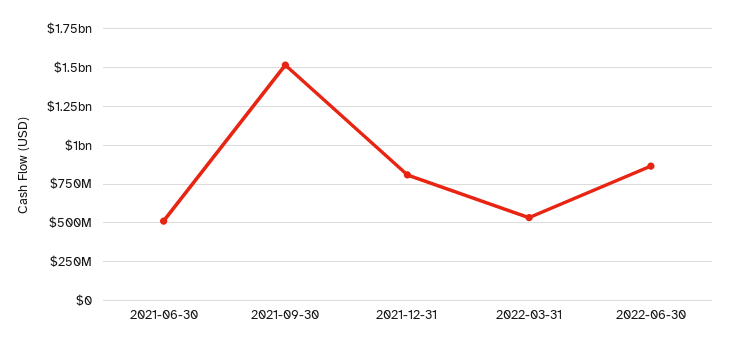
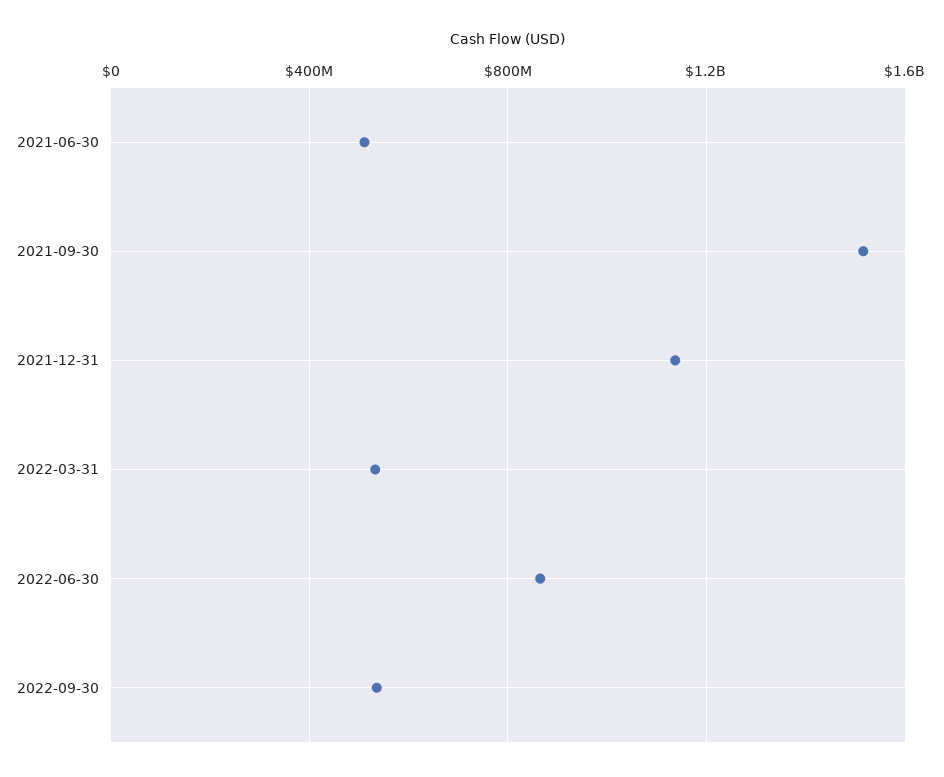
2021-12-31: 800000000 -> 1150000000
2022-09-30: none -> 550000000

